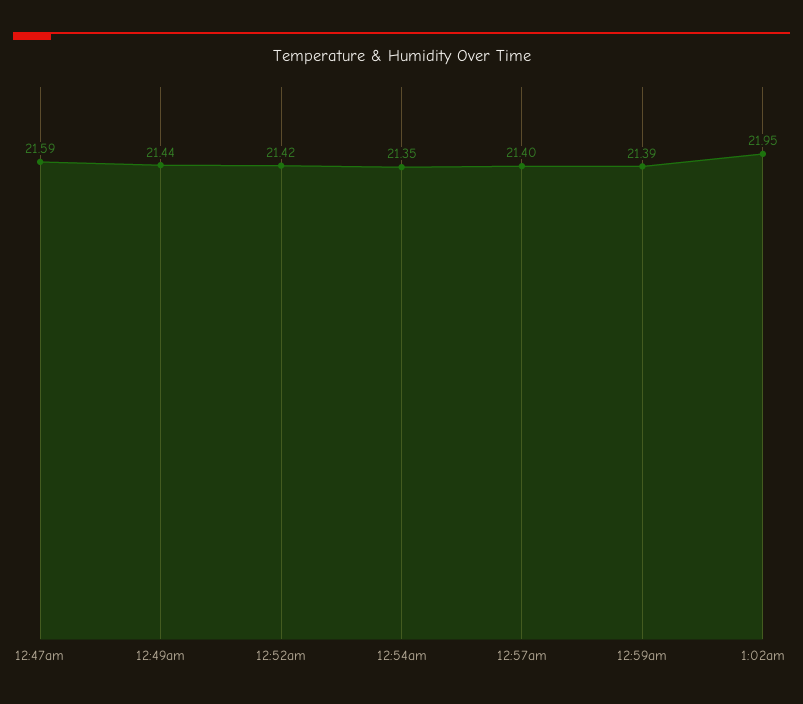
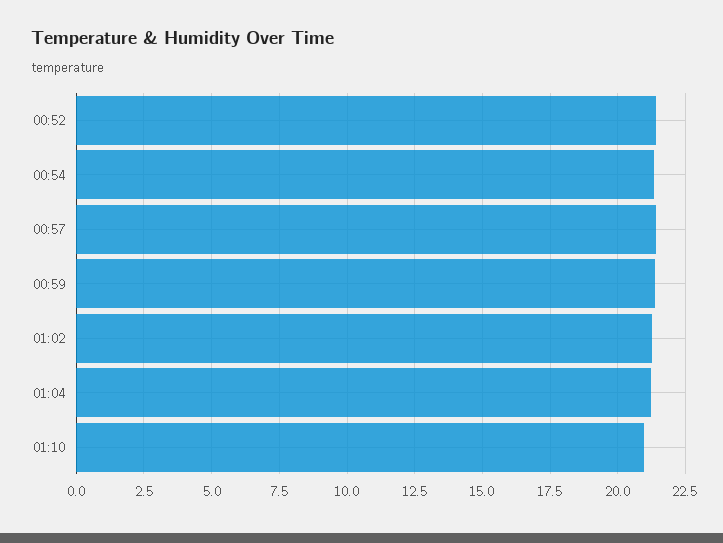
12:47am: 21.59 -> none
12:49am: 21.44 -> none
1:02am: 21.95 -> 21.25
01:04: none -> 21.25
01:10: none -> 21

